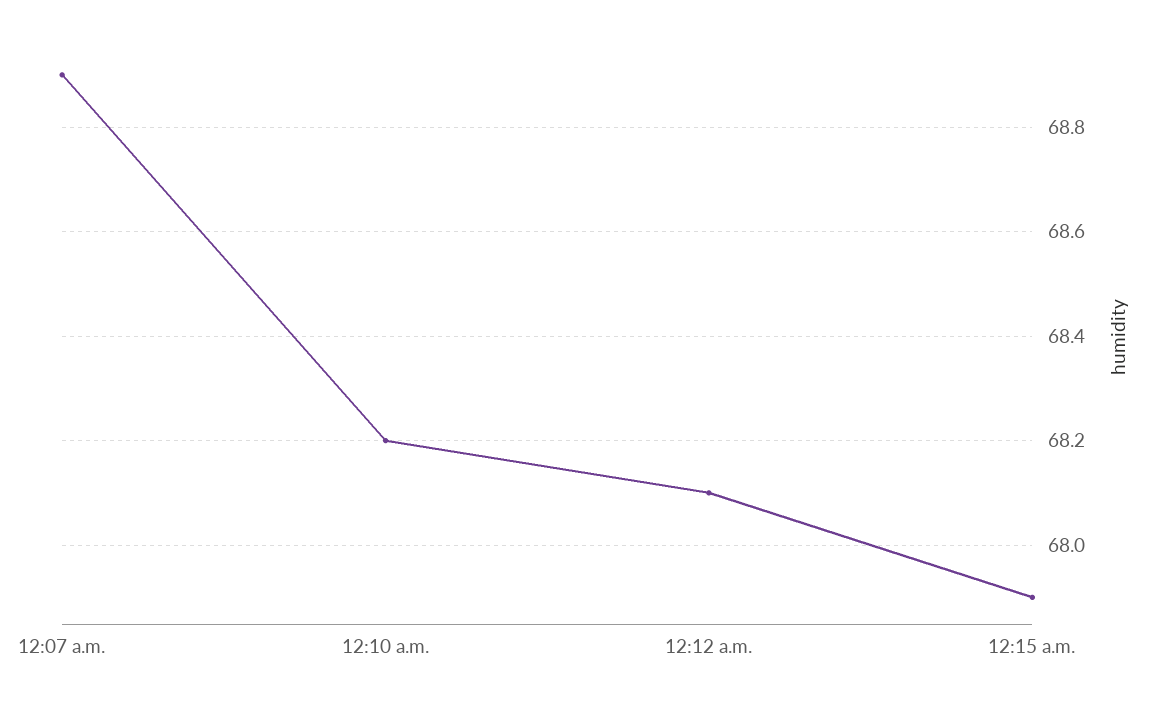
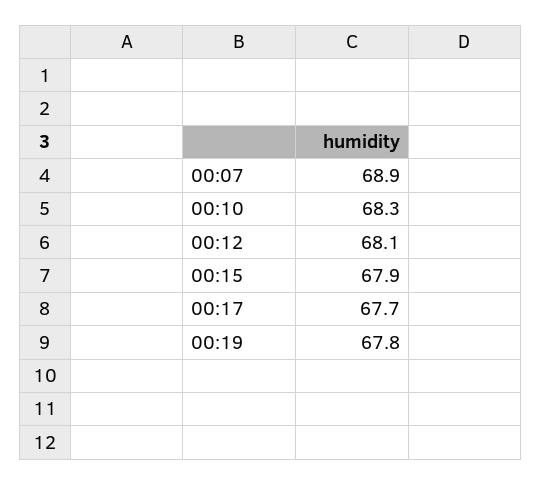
12:10 a.m.: 68.2 -> 68.3
00:17: none -> 67.7
00:19: none -> 67.8

